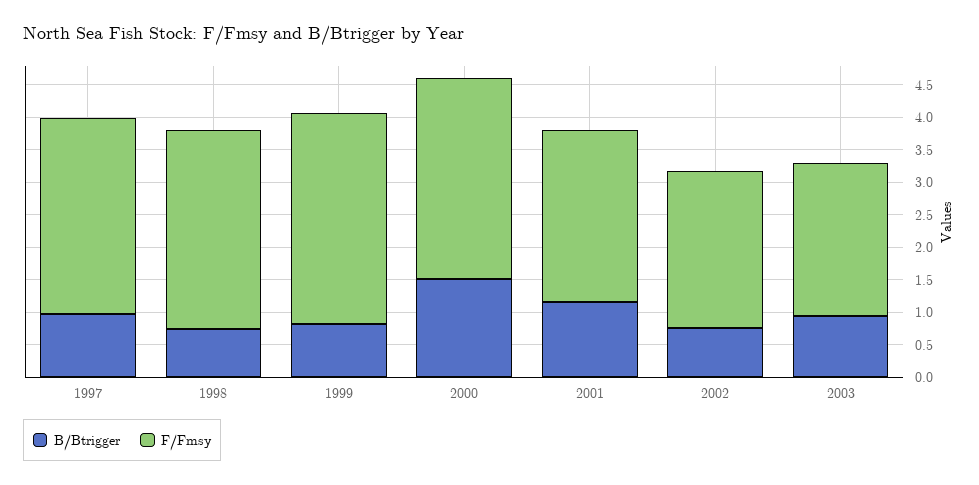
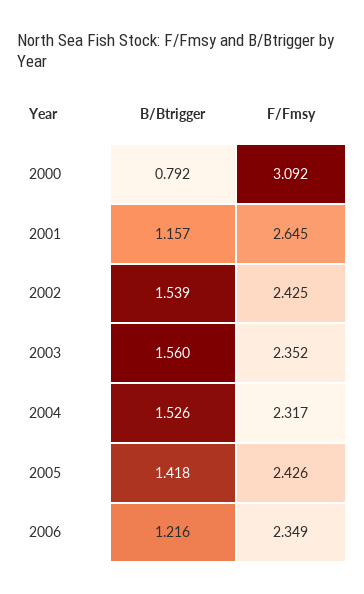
B/Btrigger, 1997: 1 -> none
F/Fmsy, 1997: 3 -> none
B/Btrigger, 1998: 0.75 -> none
F/Fmsy, 1998: 3 -> none
B/Btrigger, 1999: 0.75 -> none
F/Fmsy, 1999: 3.25 -> none
B/Btrigger, 2000: 1.5 -> 0.792
B/Btrigger, 2002: 0.75 -> 1.539
B/Btrigger, 2003: 1 -> 1.56
B/Btrigger, 2004: none -> 1.526
F/Fmsy, 2004: none -> 2.317
B/Btrigger, 2005: none -> 1.418
F/Fmsy, 2005: none -> 2.426
B/Btrigger, 2006: none -> 1.216
F/Fmsy, 2006: none -> 2.349

